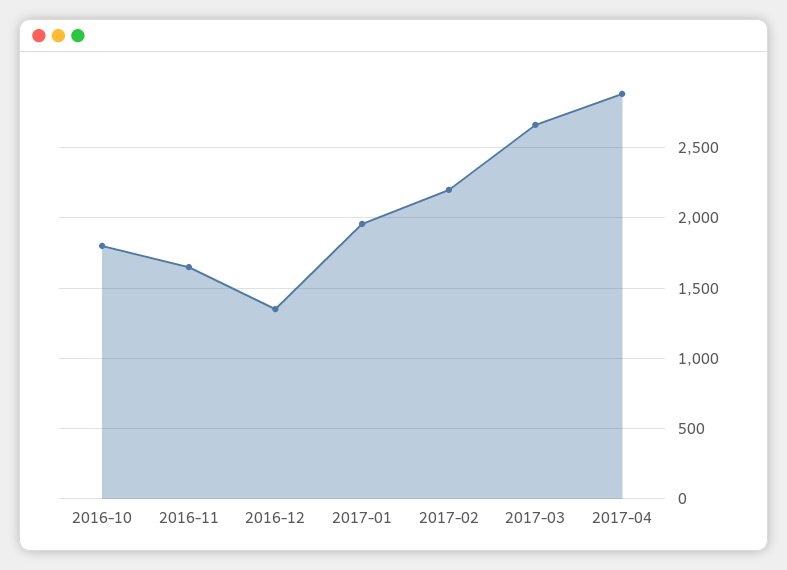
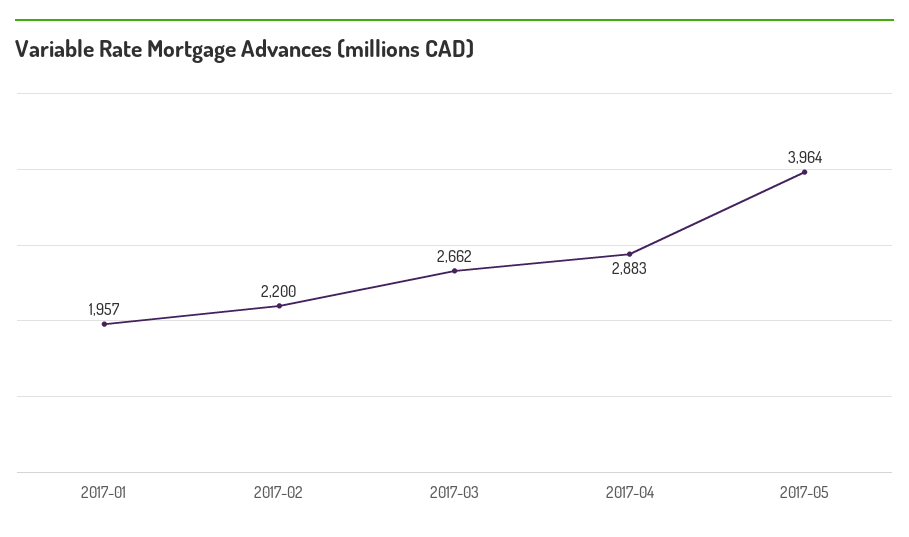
2016-10: 1800 -> none
2016-11: 1650 -> none
2016-12: 1350 -> none
2017-05: none -> 3964

